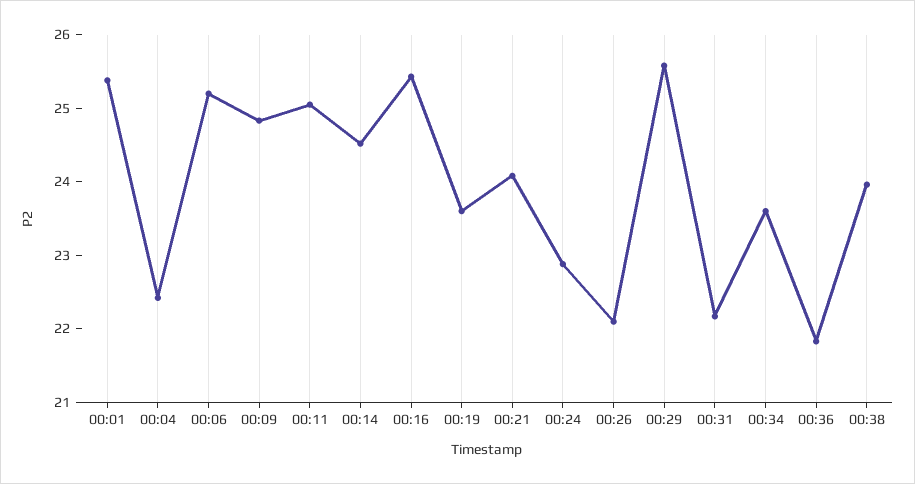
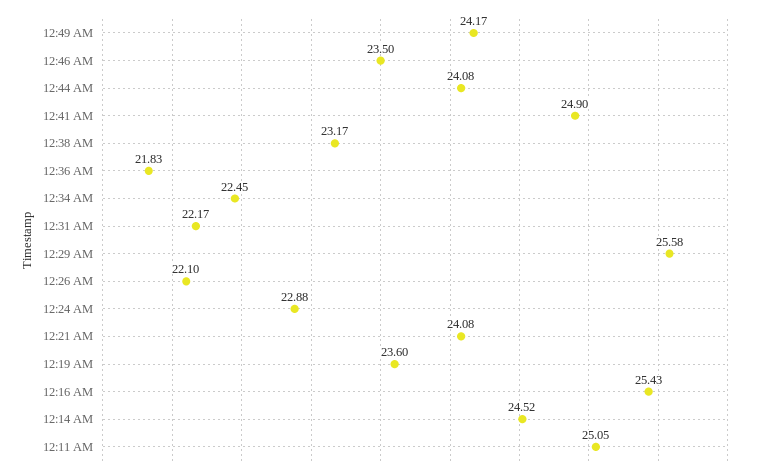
00:01: 25.4 -> none
00:04: 22.4 -> none
00:06: 25.2 -> none
00:09: 24.8 -> none
00:34: 23.6 -> 22.45
00:38: 24 -> 23.17
12:49 AM: none -> 24.17
12:46 AM: none -> 23.5
12:44 AM: none -> 24.08
12:41 AM: none -> 24.9

